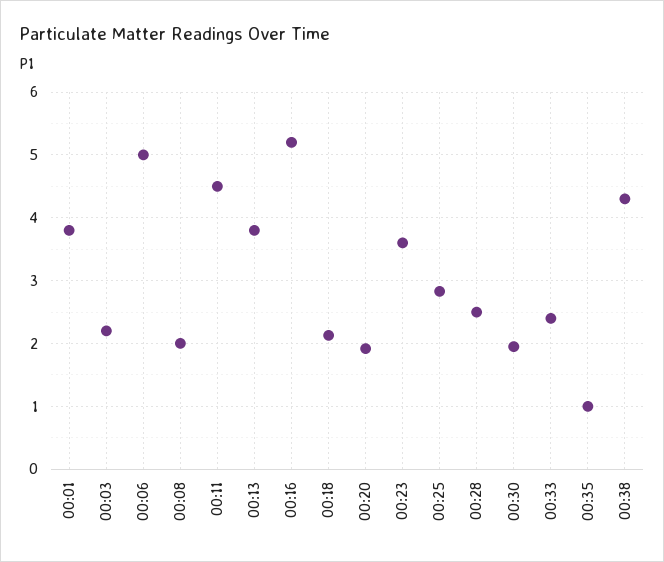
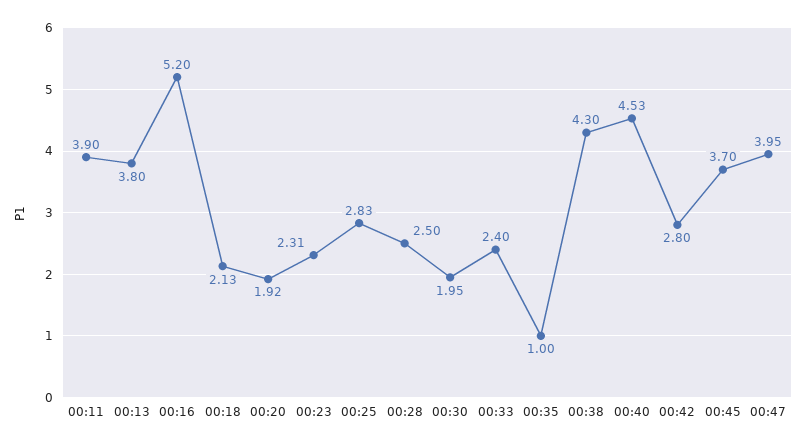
00:01: 3.8 -> none
00:03: 2.2 -> none
00:06: 5 -> none
00:08: 2 -> none
00:11: 4.5 -> 3.9
00:23: 3.6 -> 2.31
00:40: none -> 4.53
00:42: none -> 2.8
00:45: none -> 3.7
00:47: none -> 3.95

